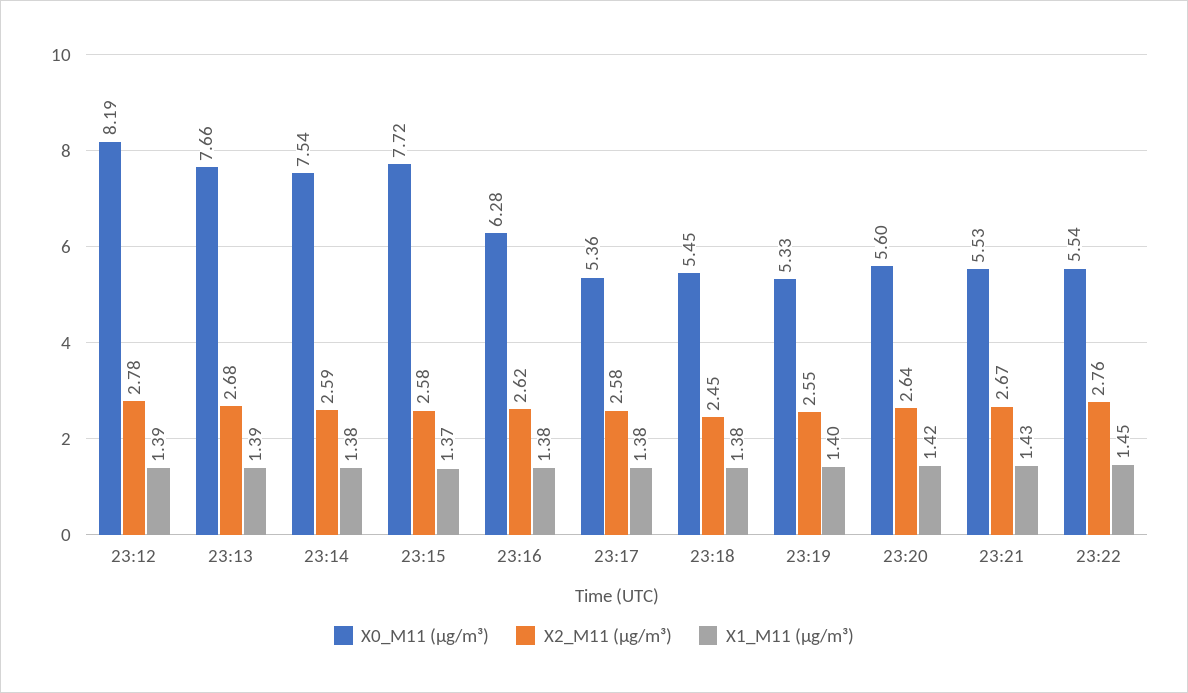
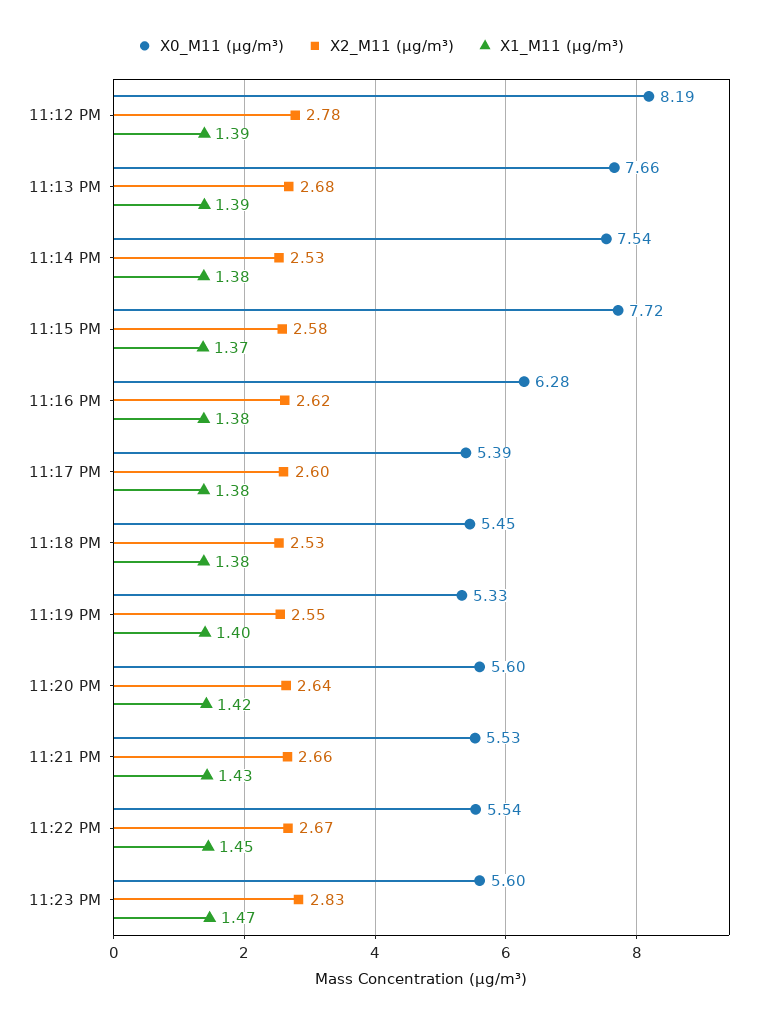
X2_M11 (μg/m³), 23:14: 2.59 -> 2.53
X0_M11 (μg/m³), 23:17: 5.36 -> 5.39
X2_M11 (μg/m³), 23:17: 2.58 -> 2.6
X2_M11 (μg/m³), 23:18: 2.45 -> 2.53
X2_M11 (μg/m³), 23:21: 2.67 -> 2.66
X2_M11 (μg/m³), 23:22: 2.76 -> 2.67
X0_M11 (μg/m³), 11:23 PM: none -> 5.6
X2_M11 (μg/m³), 11:23 PM: none -> 2.83
X1_M11 (μg/m³), 11:23 PM: none -> 1.47

